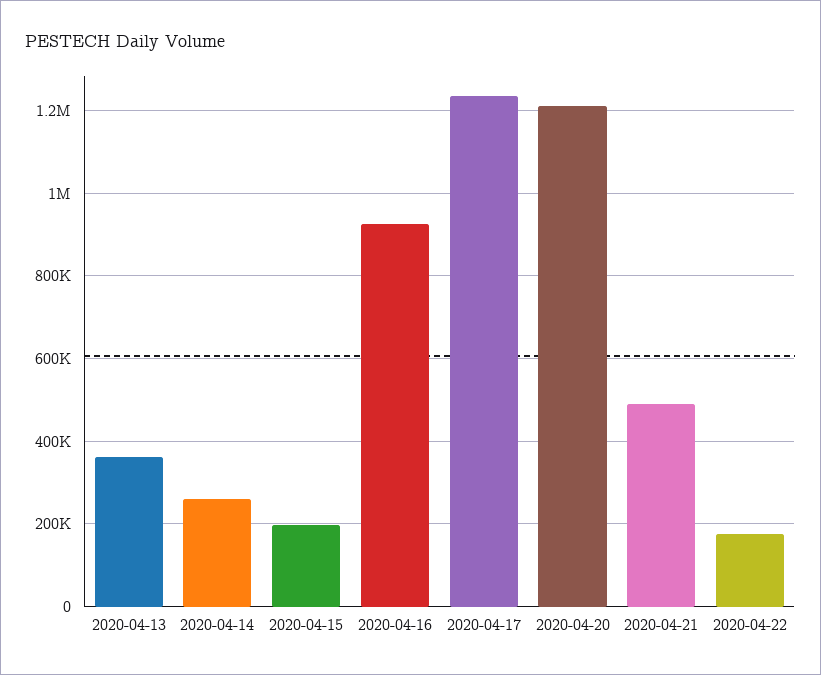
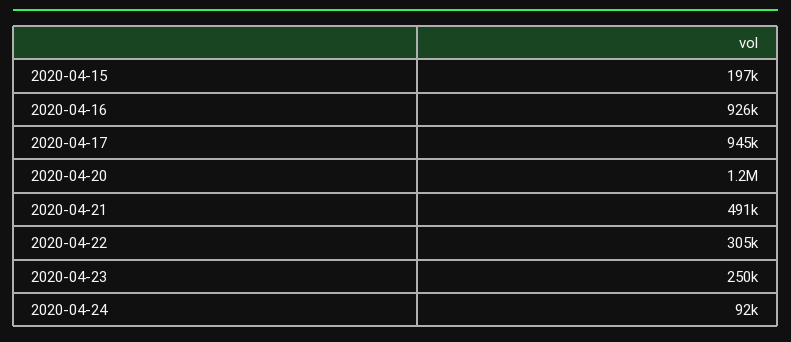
2020-04-13: 360000 -> none
2020-04-14: 260000 -> none
2020-04-17: 1240000 -> 945000
2020-04-22: 180000 -> 305000
2020-04-23: none -> 250000
2020-04-24: none -> 92000

